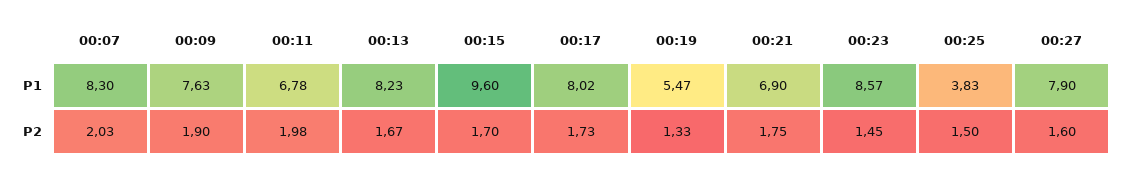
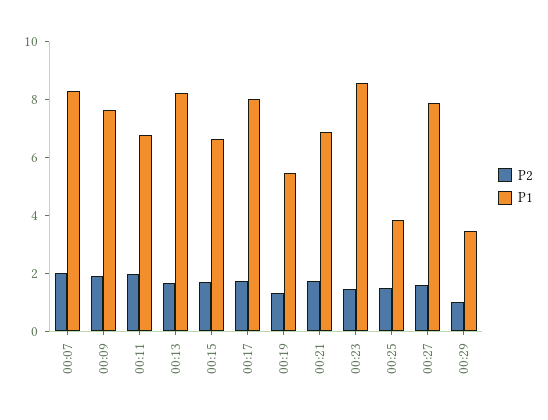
P1, 00:15: 9.6 -> 6.5
P2, 00:29: none -> 1
P1, 00:29: none -> 3.5

